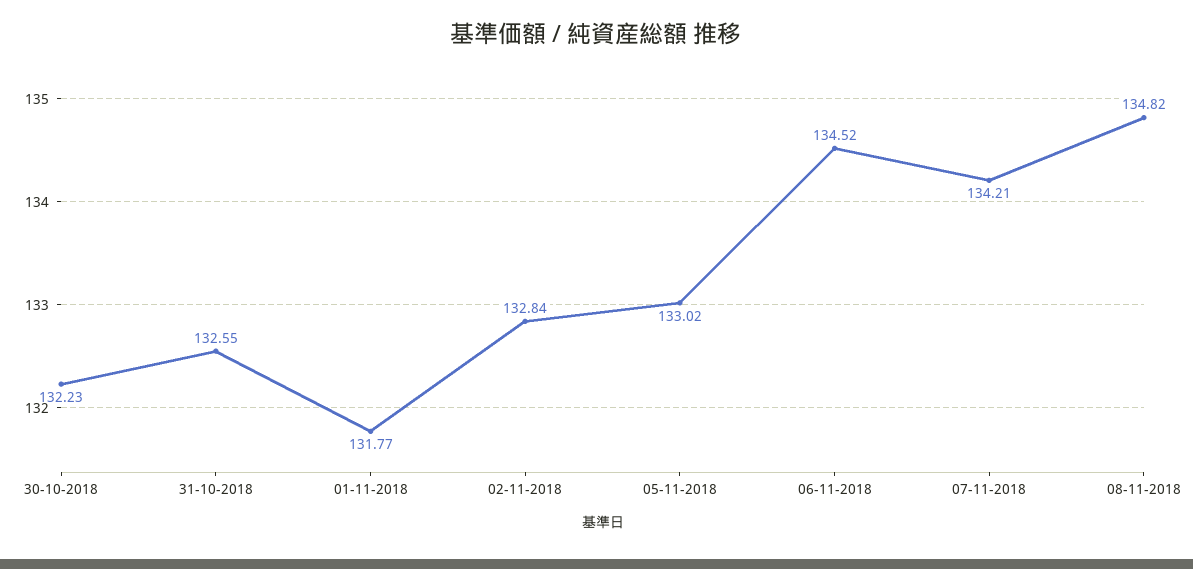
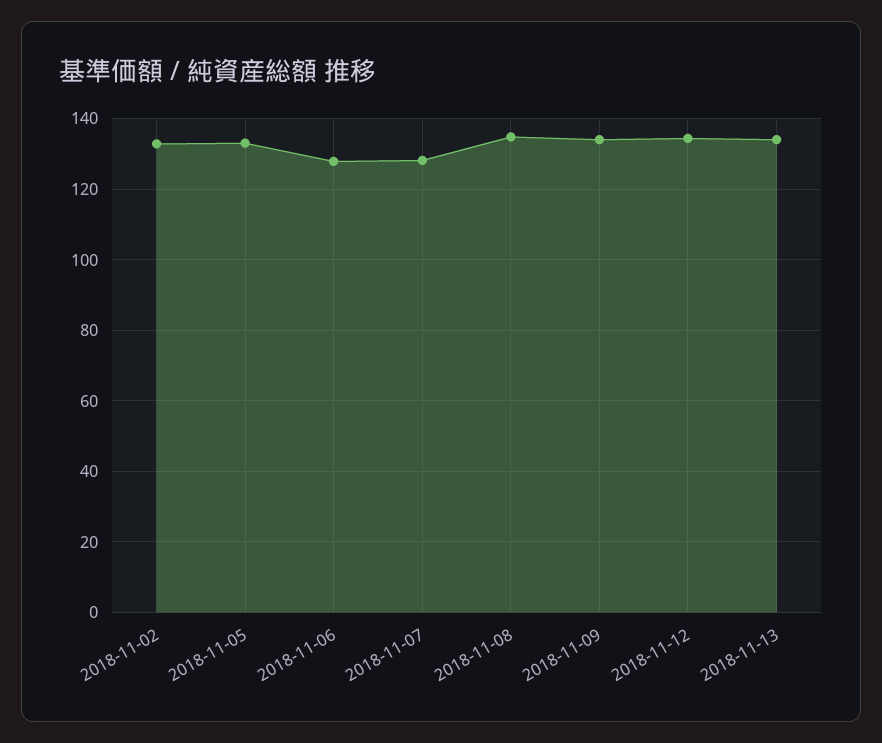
30-10-2018: 132.23 -> none
31-10-2018: 132.55 -> none
01-11-2018: 131.77 -> none
06-11-2018: 134.52 -> 128
07-11-2018: 134.21 -> 128
2018-11-09: none -> 134
2018-11-12: none -> 134
2018-11-13: none -> 134

